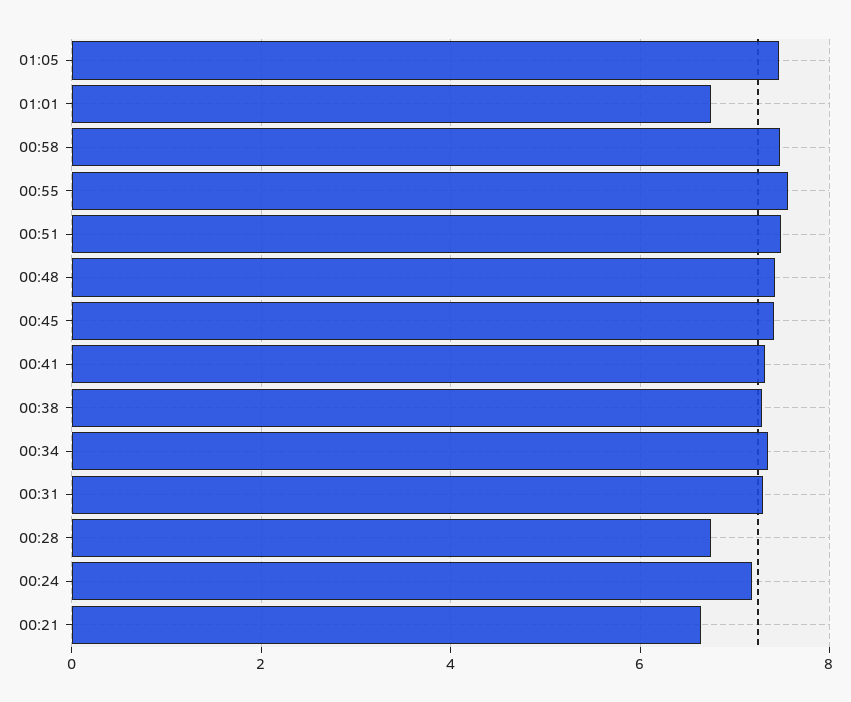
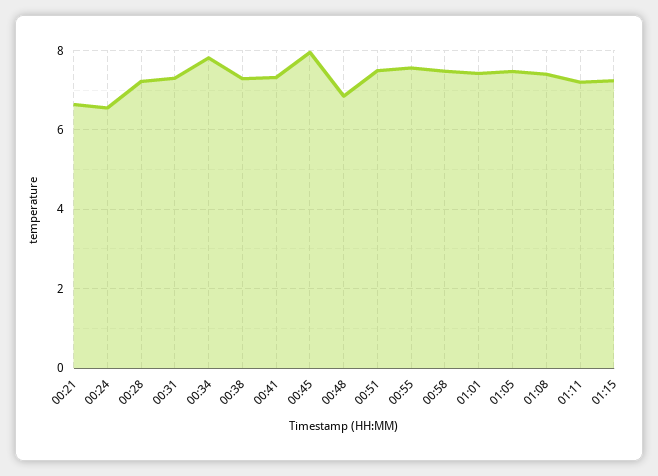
01:01: 6.8 -> 7.4
00:48: 7.4 -> 6.8
00:45: 7.4 -> 8
00:34: 7.4 -> 7.8
00:28: 6.8 -> 7.2
00:24: 7.2 -> 6.6
01:08: none -> 7.4
01:11: none -> 7.2
01:15: none -> 7.2

